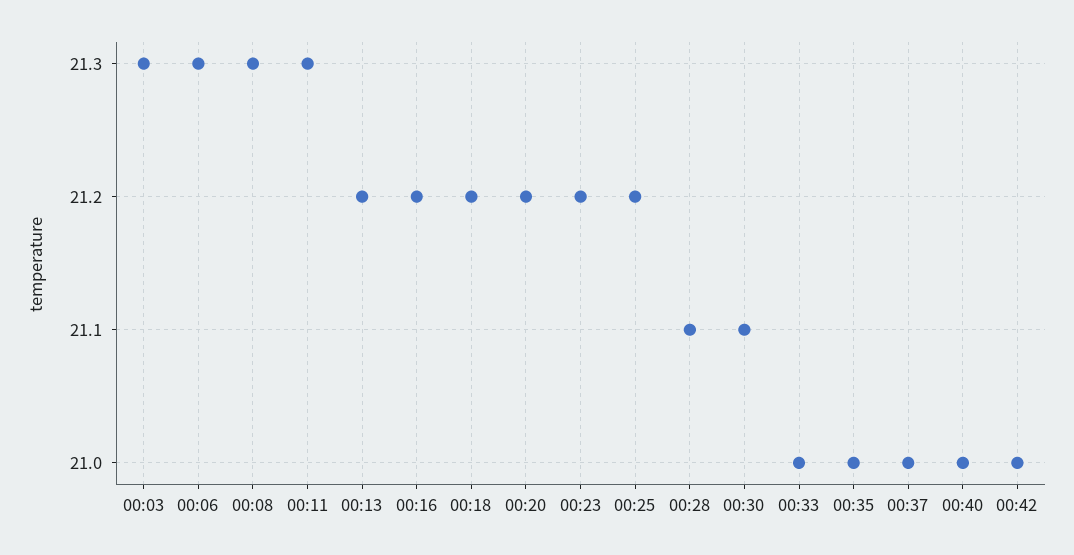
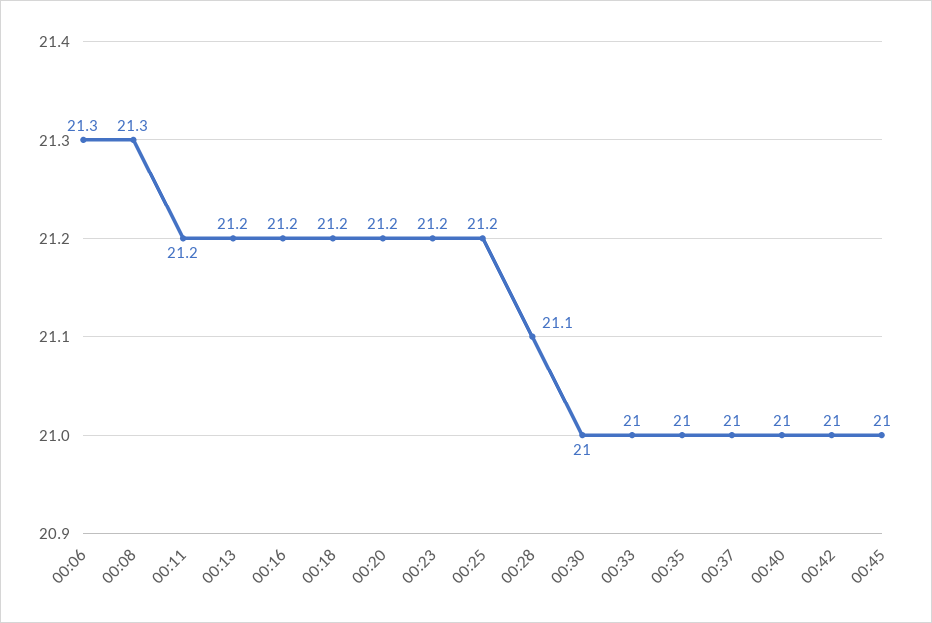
00:03: 21.3 -> none
00:11: 21.3 -> 21.2
00:30: 21.1 -> 21
00:45: none -> 21

